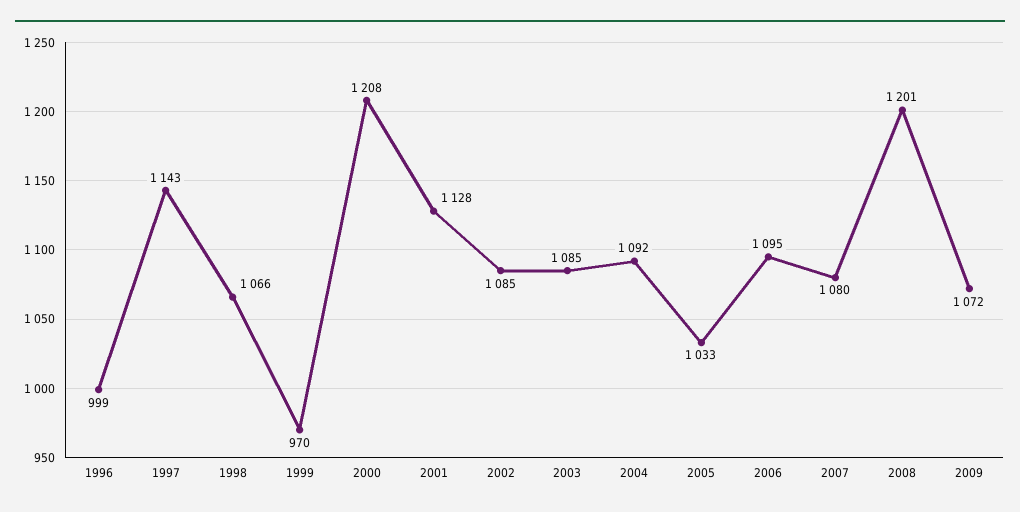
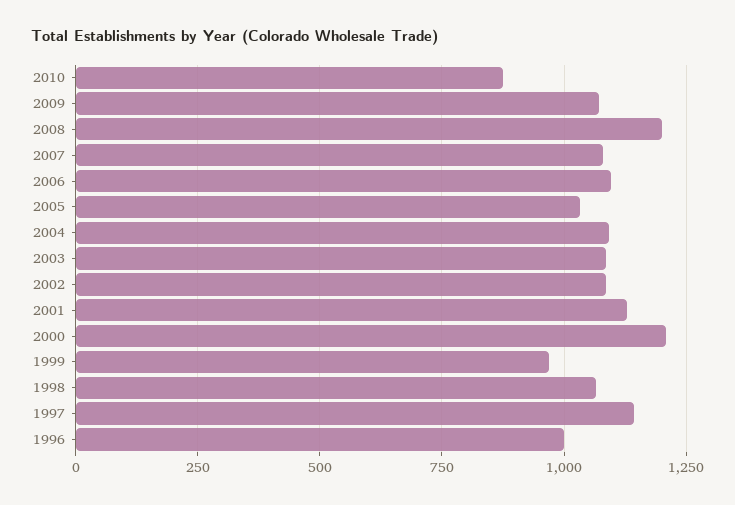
2010: none -> 875

